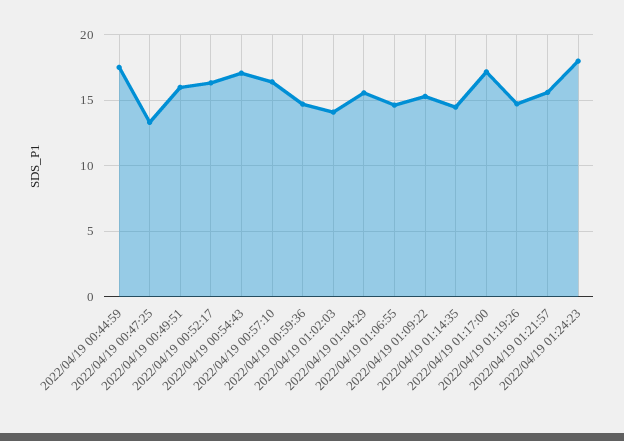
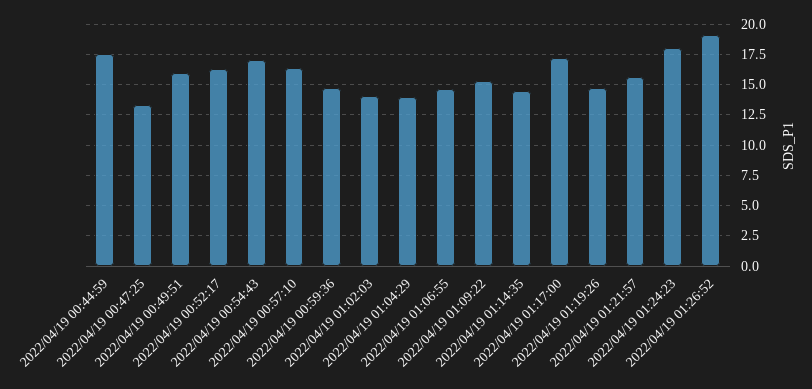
2022/04/19 01:04:29: 15.5 -> 14
2022/04/19 01:26:52: none -> 19

